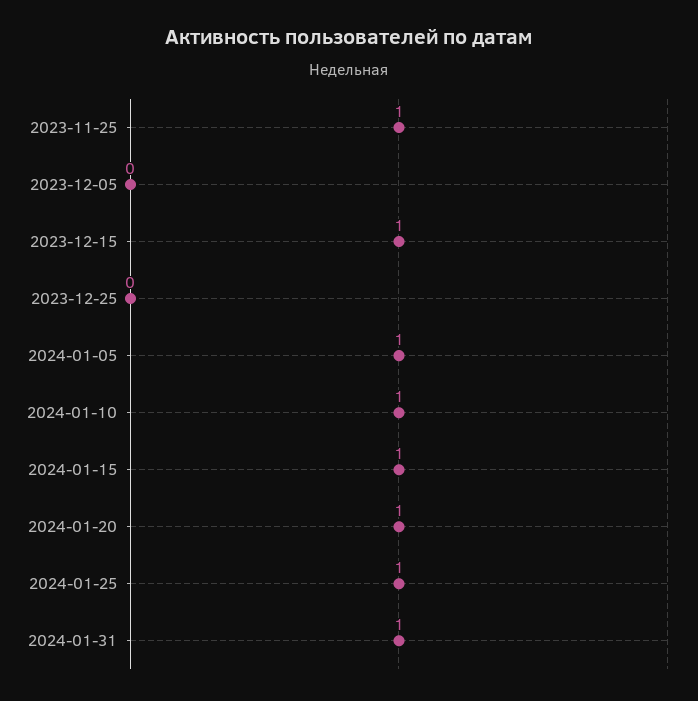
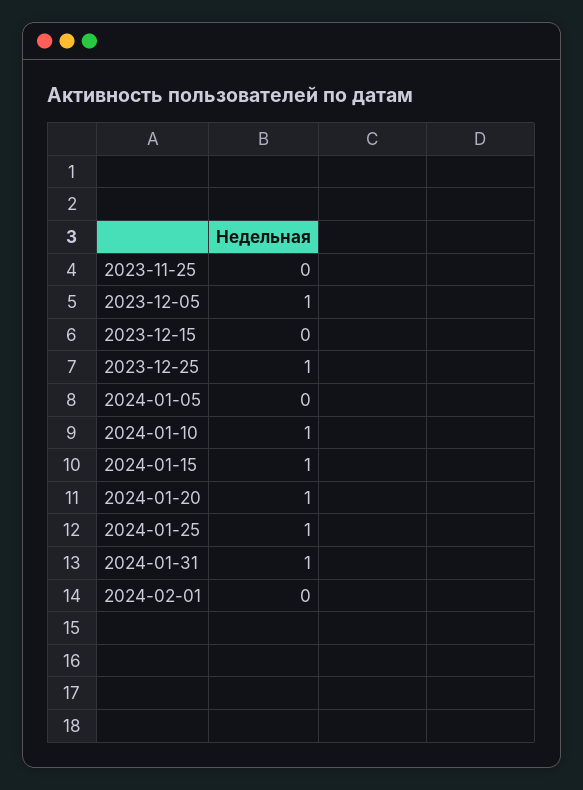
2023-11-25: 1 -> 0
2023-12-05: 0 -> 1
2023-12-15: 1 -> 0
2023-12-25: 0 -> 1
2024-01-05: 1 -> 0
2024-02-01: none -> 0

